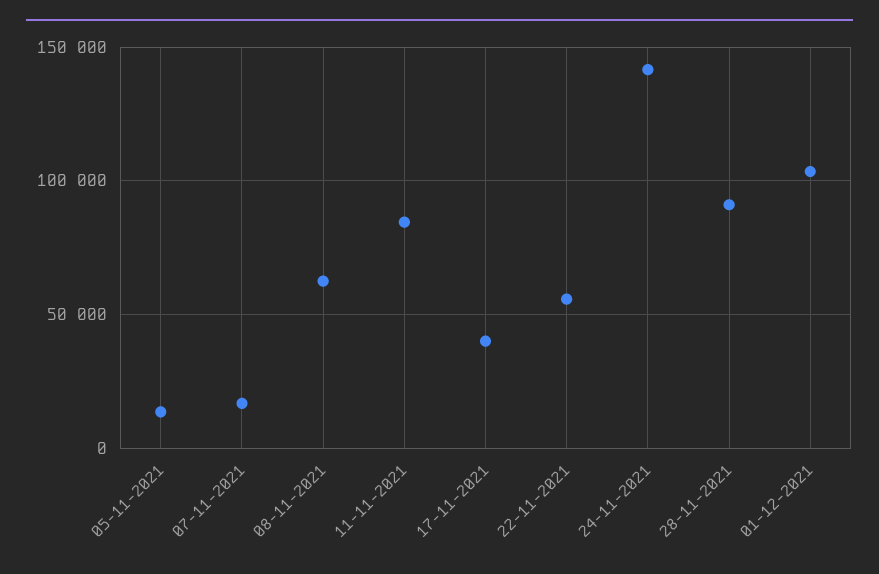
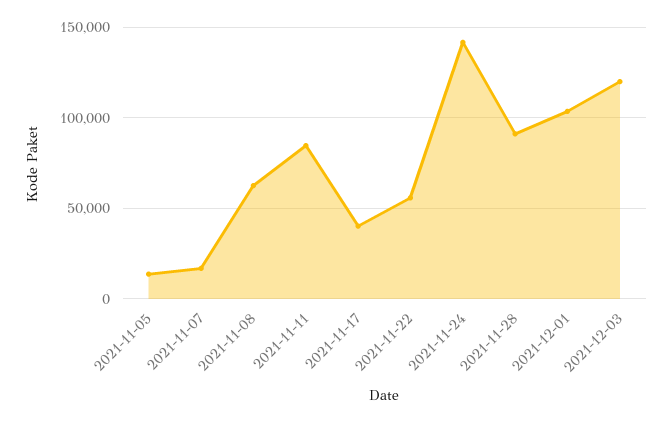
2021-12-03: none -> 120000

